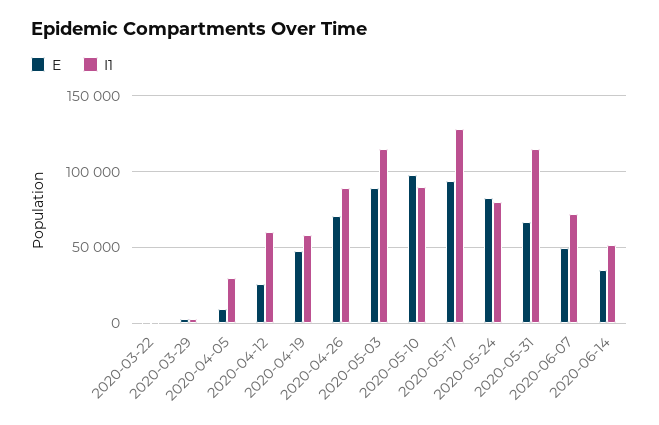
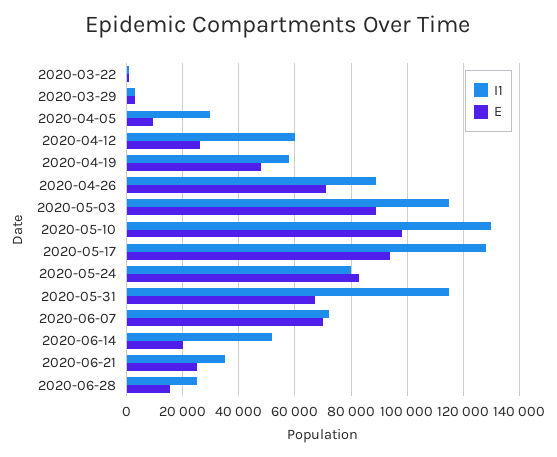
I1, 2020-05-10: 90000 -> 130000
E, 2020-06-07: 50000 -> 70000
E, 2020-06-14: 35000 -> 20000
I1, 2020-06-21: none -> 35000
E, 2020-06-21: none -> 25000
I1, 2020-06-28: none -> 25000
E, 2020-06-28: none -> 15000

